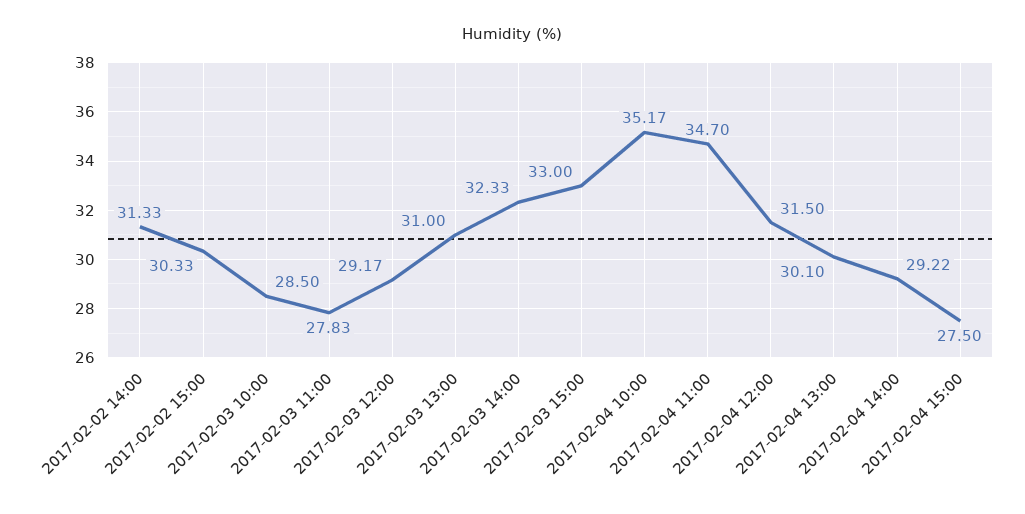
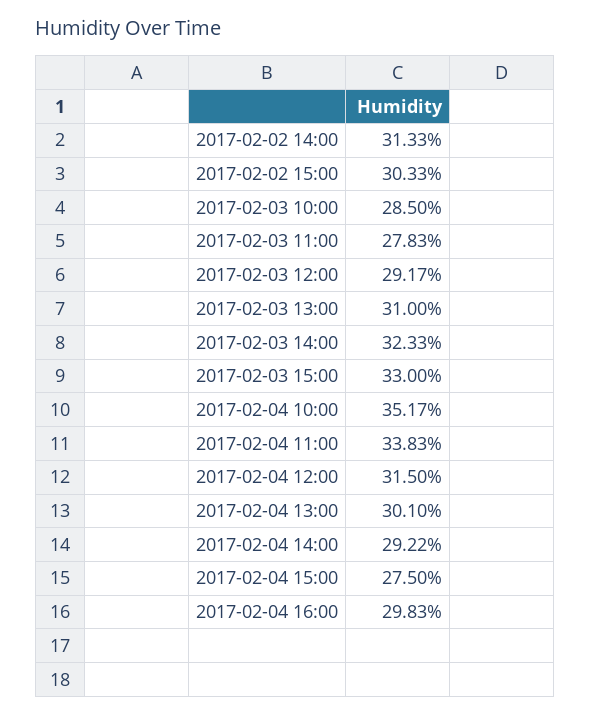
2017-02-04 11:00: 34.7 -> 33.83
2017-02-04 16:00: none -> 29.83

